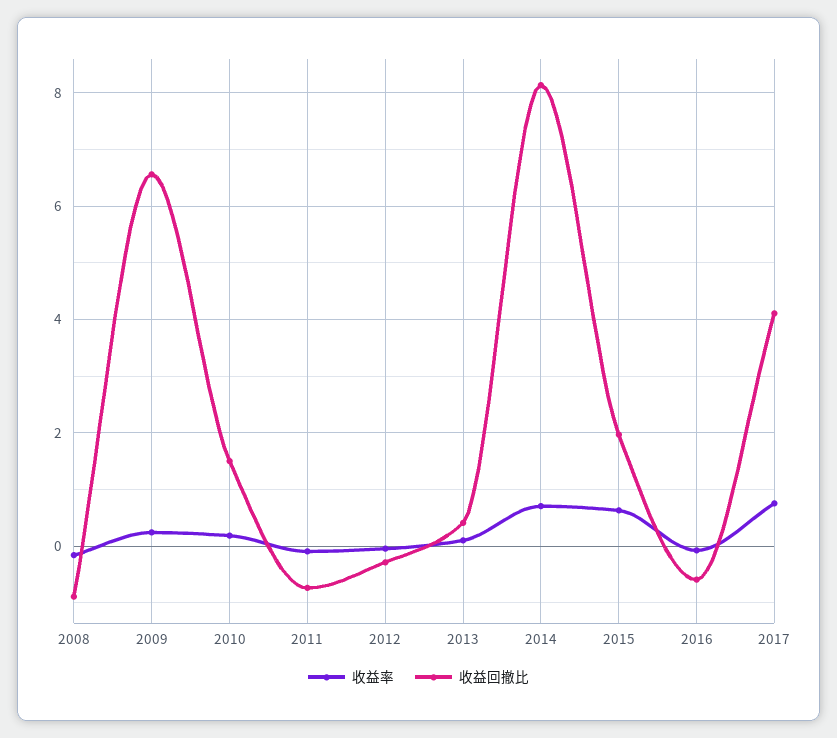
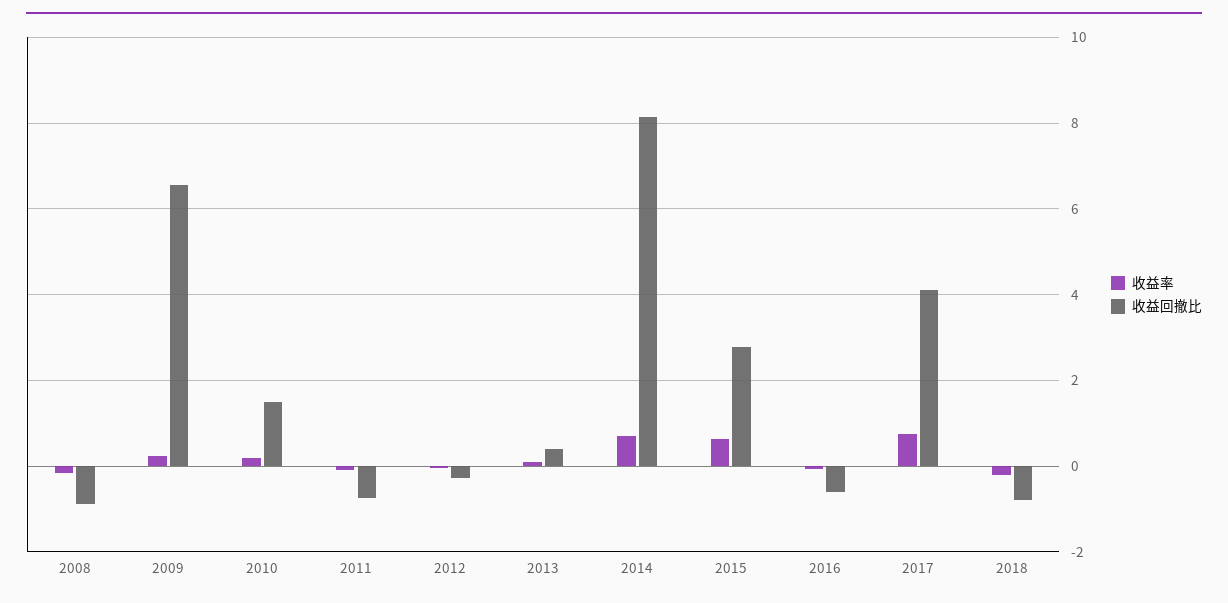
收益回撤比, 2015: 2 -> 2.8
收益率, 2018: none -> -0.2
收益回撤比, 2018: none -> -0.8

